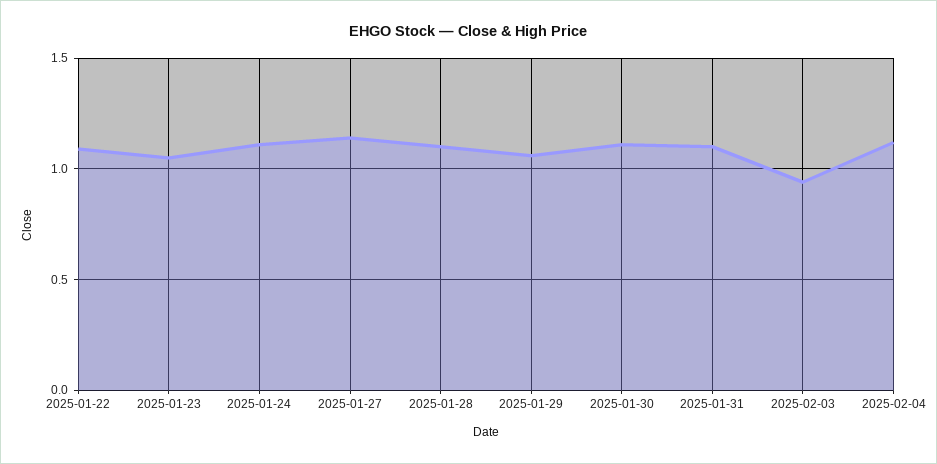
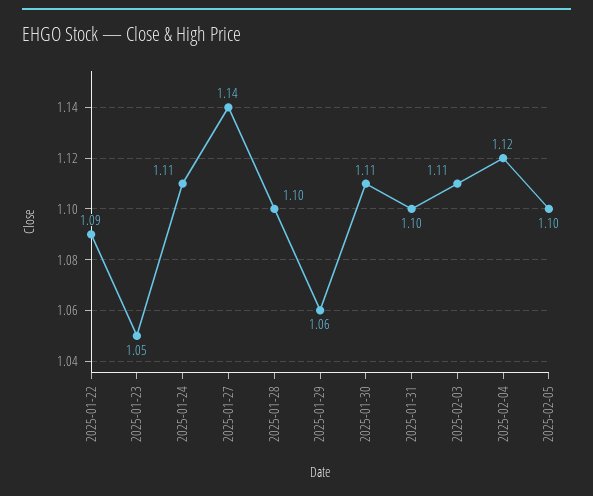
2025-02-03: 0.95 -> 1.11
2025-02-05: none -> 1.1

